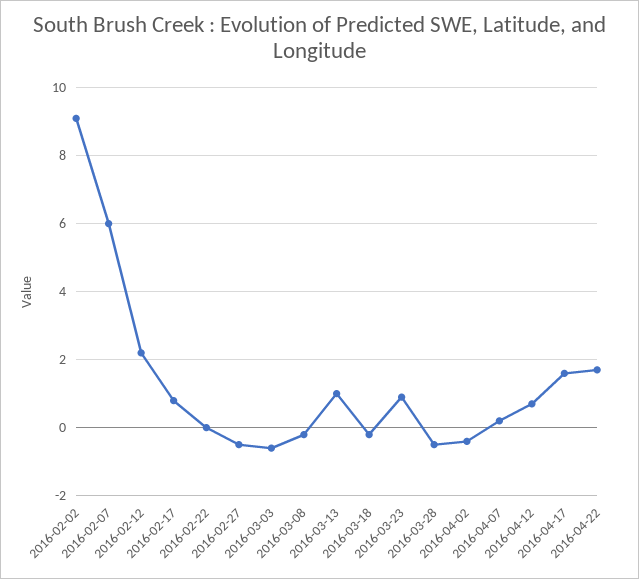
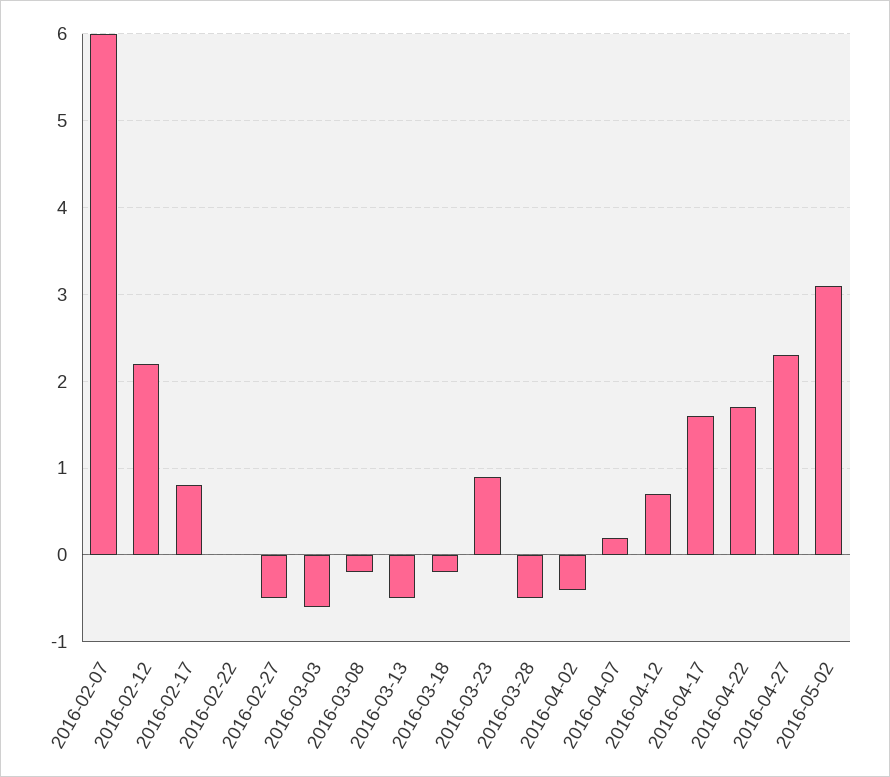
2016-02-02: 9 -> none
2016-03-13: 1 -> -0.5
2016-04-27: none -> 2.3
2016-05-02: none -> 3.1

